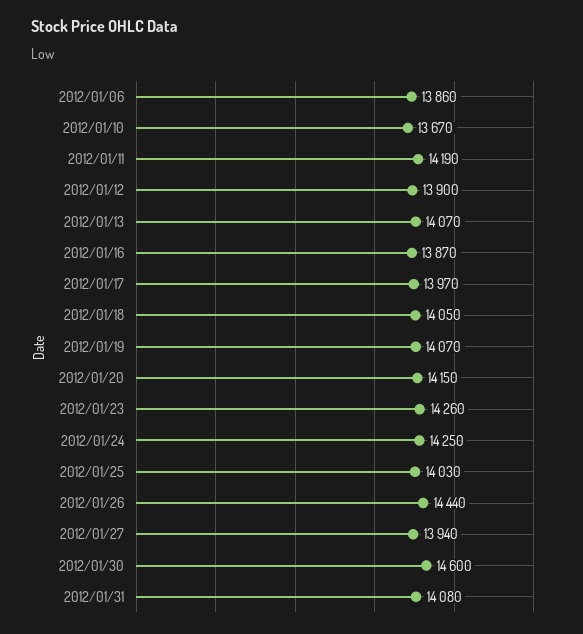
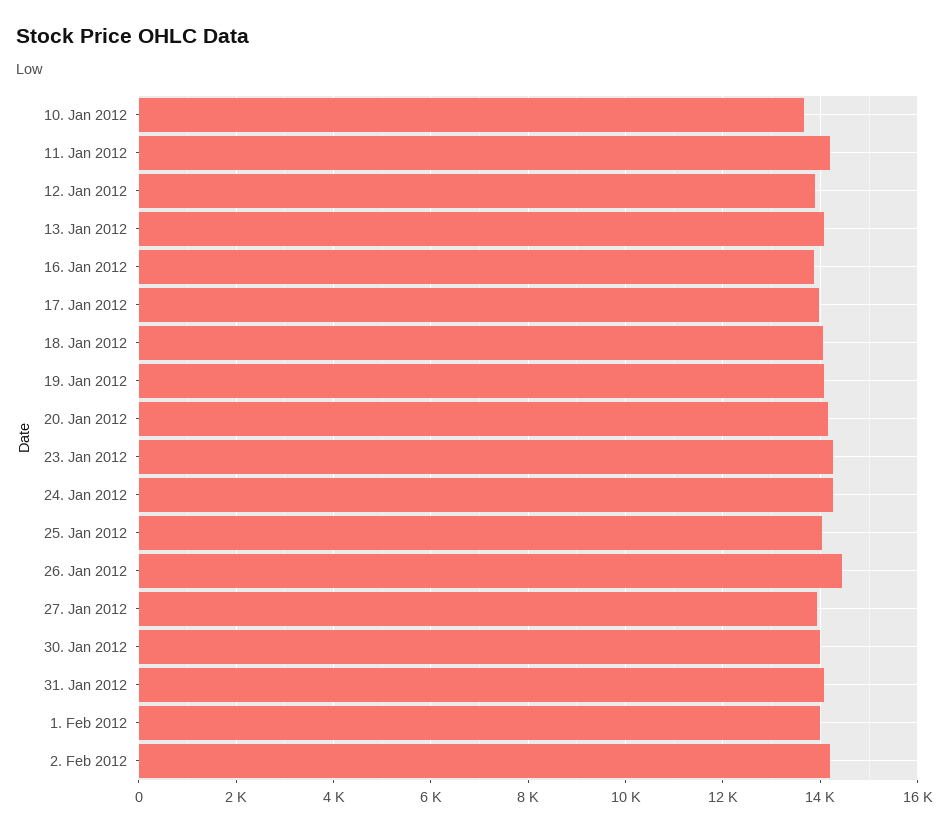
2012/01/06: 13860 -> none
2012/01/30: 14600 -> 14000
1. Feb 2012: none -> 14000
2. Feb 2012: none -> 14200

